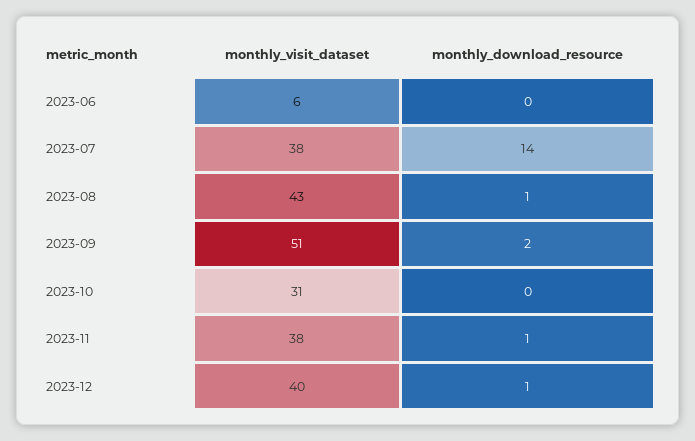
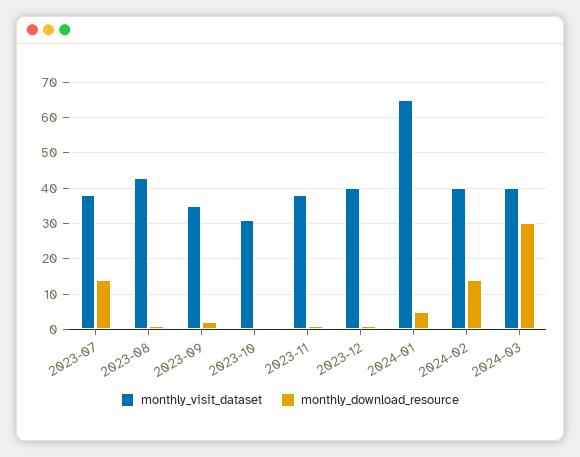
monthly_visit_dataset, 2023-06: 6 -> none
monthly_download_resource, 2023-06: 0 -> none
monthly_visit_dataset, 2023-09: 51 -> 35
monthly_visit_dataset, 2024-01: none -> 65
monthly_download_resource, 2024-01: none -> 5
monthly_visit_dataset, 2024-02: none -> 40
monthly_download_resource, 2024-02: none -> 15
monthly_visit_dataset, 2024-03: none -> 40
monthly_download_resource, 2024-03: none -> 30

